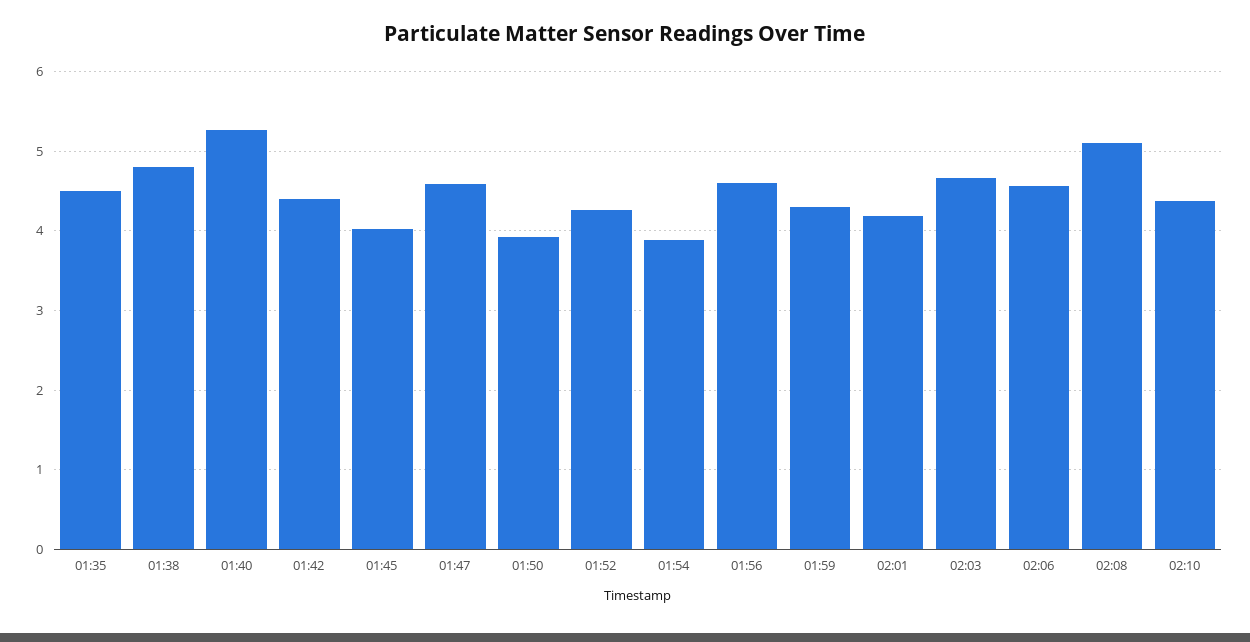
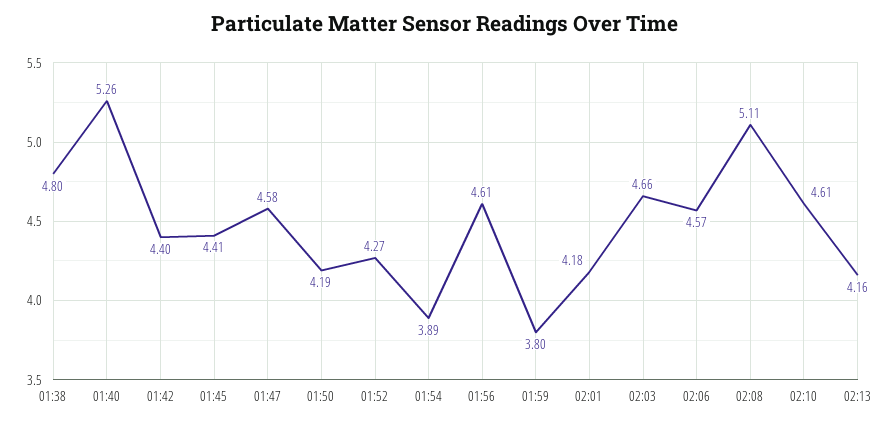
01:35: 4.5 -> none
01:45: 4 -> 4.41
01:50: 3.9 -> 4.19
01:59: 4.3 -> 3.8
02:10: 4.4 -> 4.61
02:13: none -> 4.16

